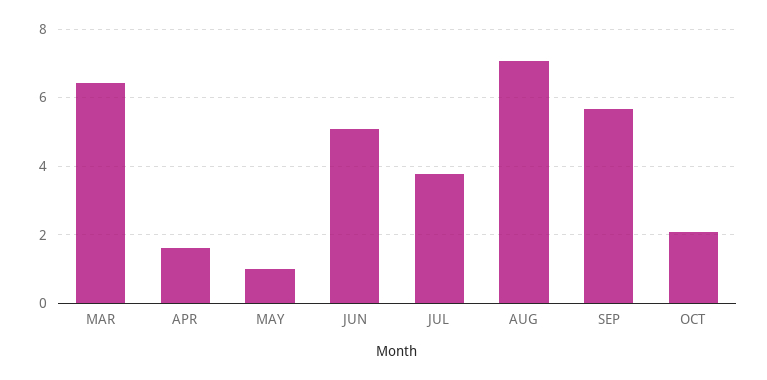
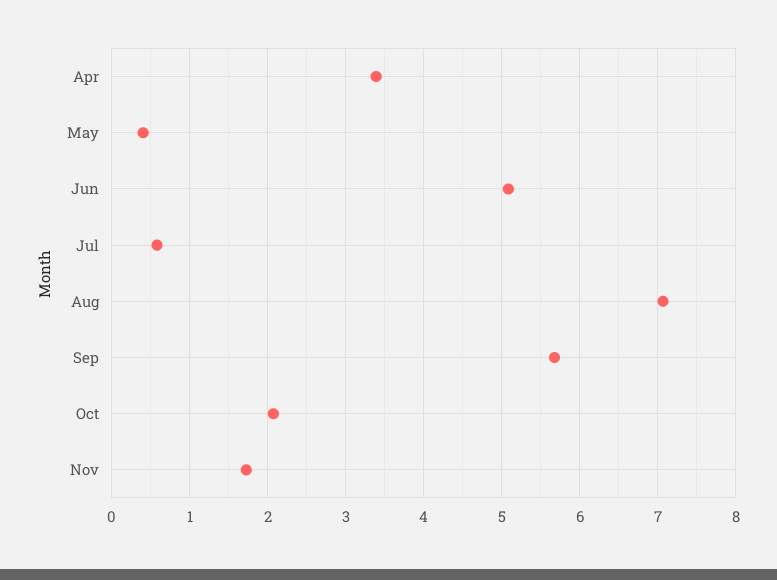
MAR: 6.4 -> none
APR: 1.6 -> 3.4
MAY: 1 -> 0.4
JUL: 3.8 -> 0.6
Nov: none -> 1.7

